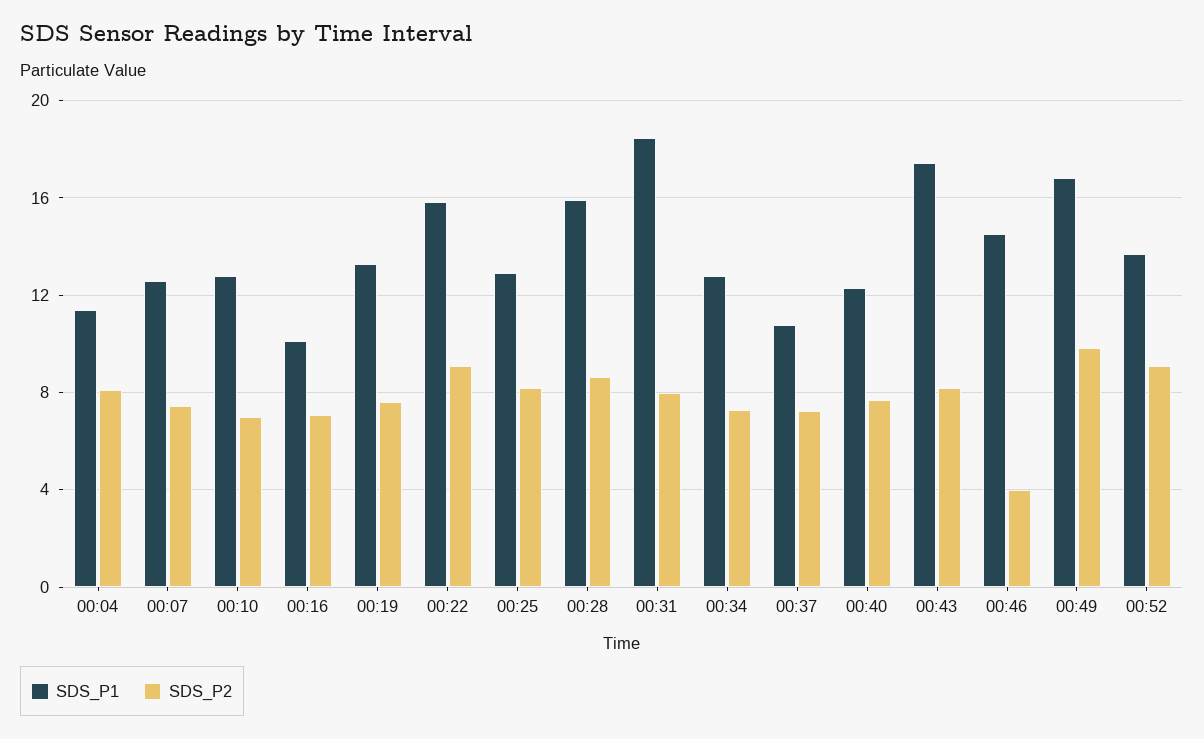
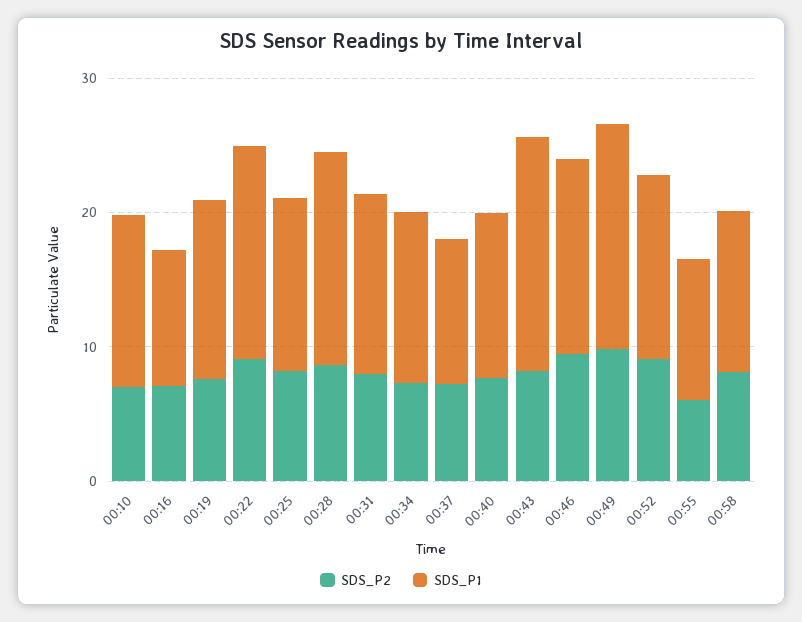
SDS_P1, 00:04: 11.5 -> none
SDS_P2, 00:04: 8 -> none
SDS_P1, 00:07: 12.5 -> none
SDS_P2, 00:07: 7.5 -> none
SDS_P1, 00:31: 18.5 -> 14
SDS_P2, 00:46: 4 -> 10
SDS_P2, 00:55: none -> 6
SDS_P1, 00:55: none -> 10
SDS_P2, 00:58: none -> 8
SDS_P1, 00:58: none -> 12

